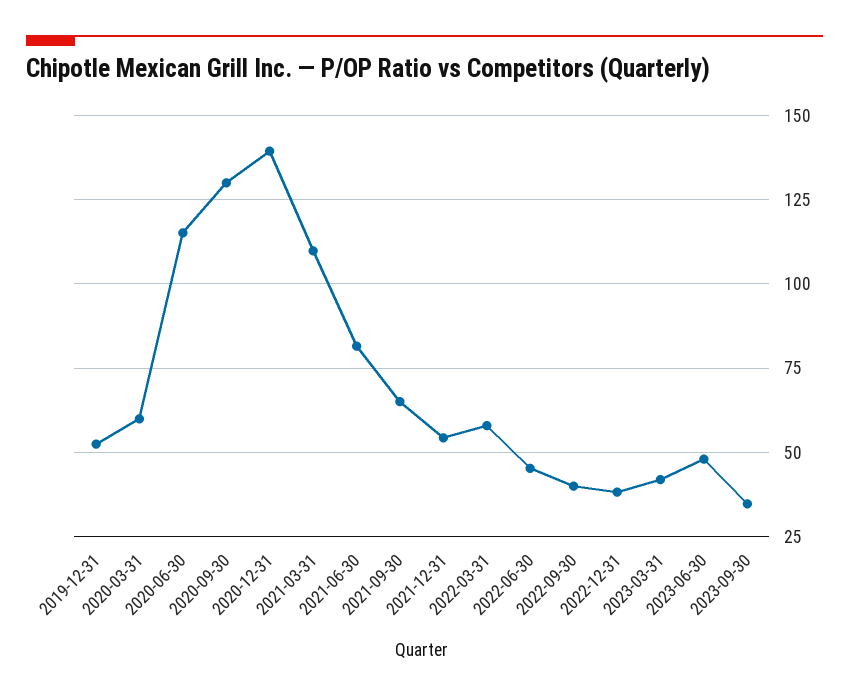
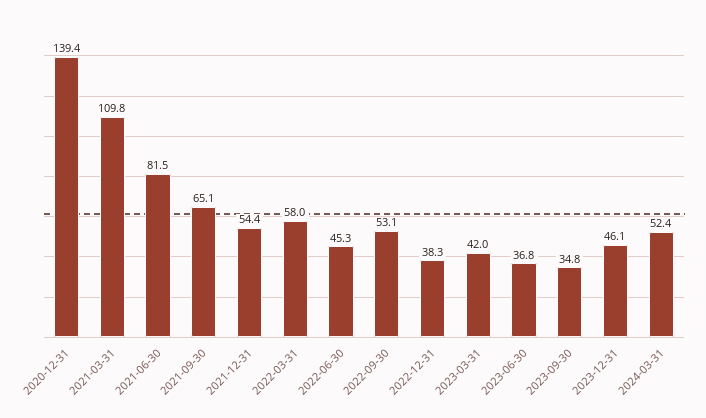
2019-12-31: 52.5 -> none
2020-03-31: 60 -> none
2020-06-30: 115 -> none
2020-09-30: 130 -> none
2022-09-30: 40 -> 53.1
2023-06-30: 47.5 -> 36.8
2023-12-31: none -> 46.1
2024-03-31: none -> 52.4

